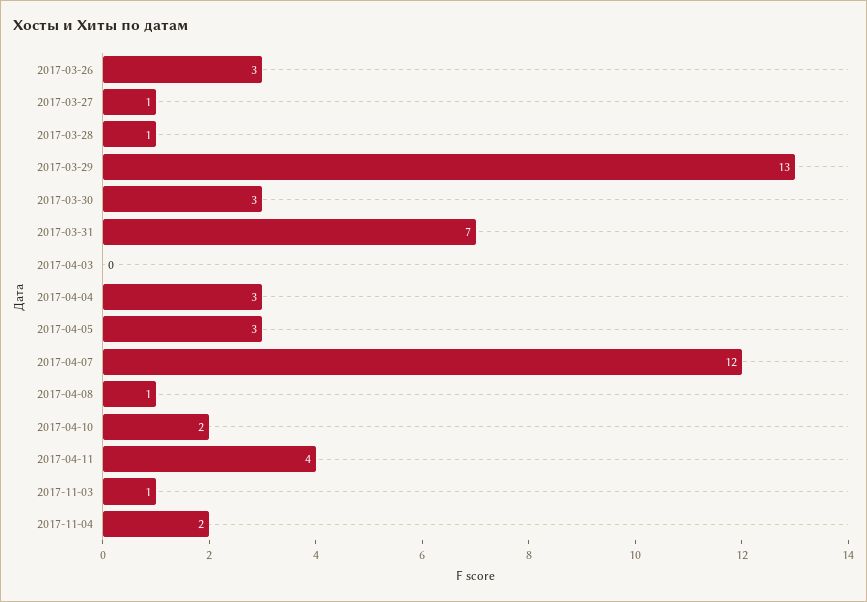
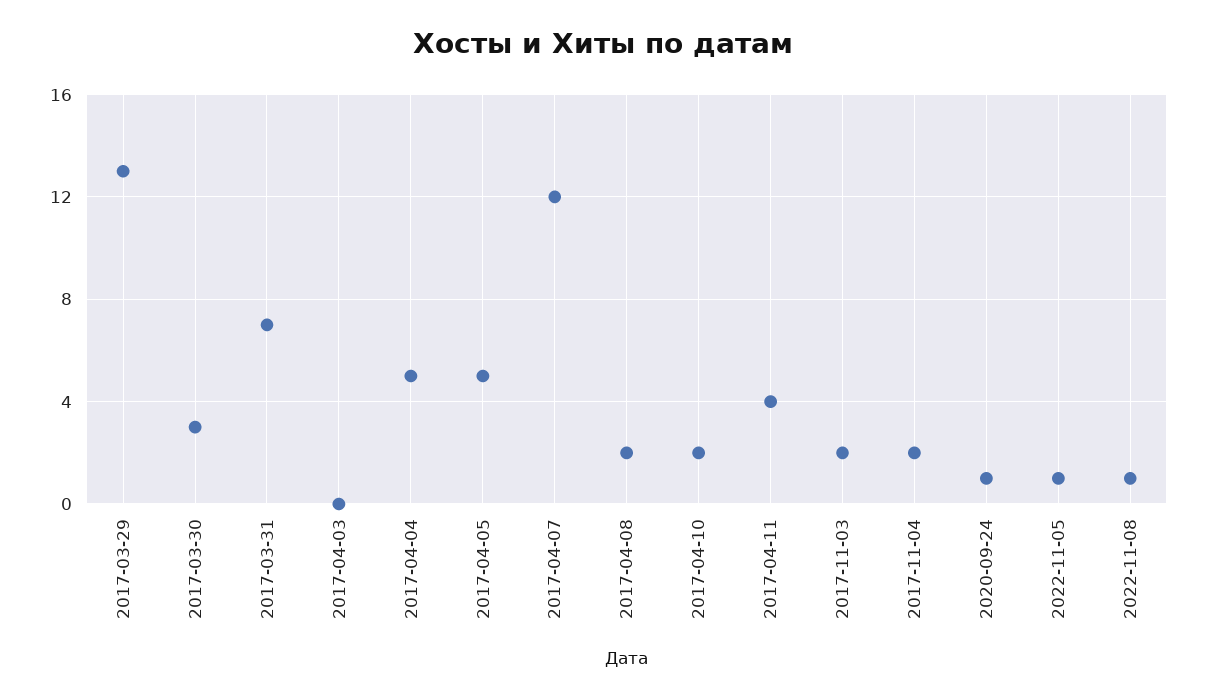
2017-03-26: 3 -> none
2017-03-27: 1 -> none
2017-03-28: 1 -> none
2017-04-04: 3 -> 5
2017-04-05: 3 -> 5
2017-04-08: 1 -> 2
2017-11-03: 1 -> 2
2020-09-24: none -> 1
2022-11-05: none -> 1
2022-11-08: none -> 1

